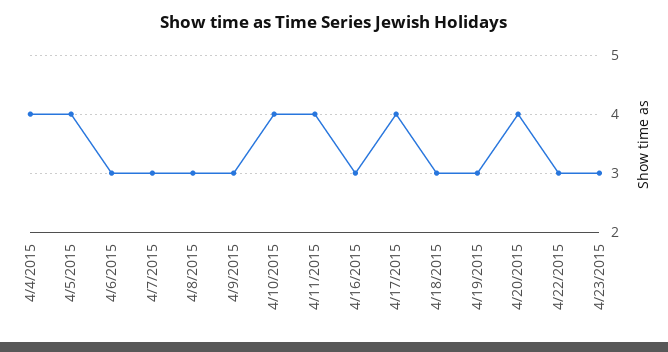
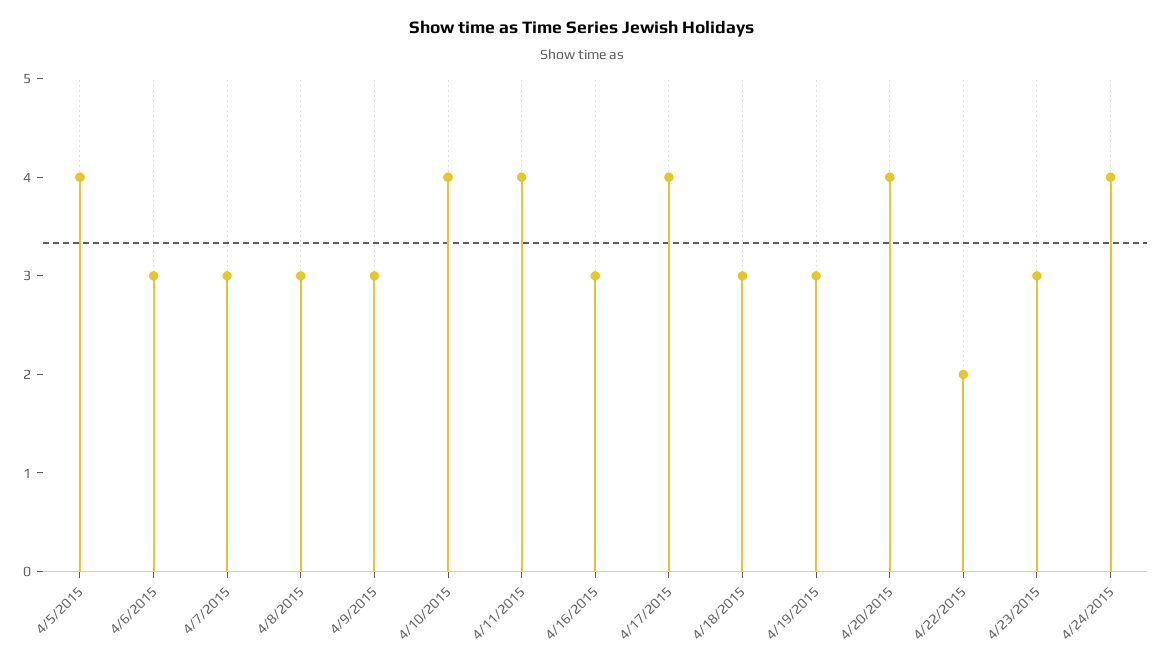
4/4/2015: 4 -> none
4/22/2015: 3 -> 2
4/24/2015: none -> 4

